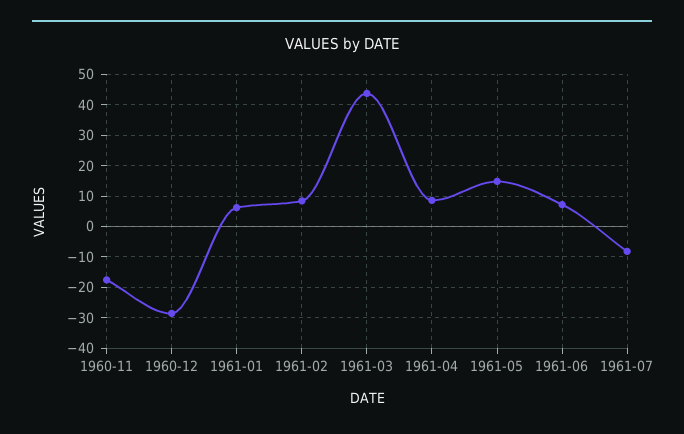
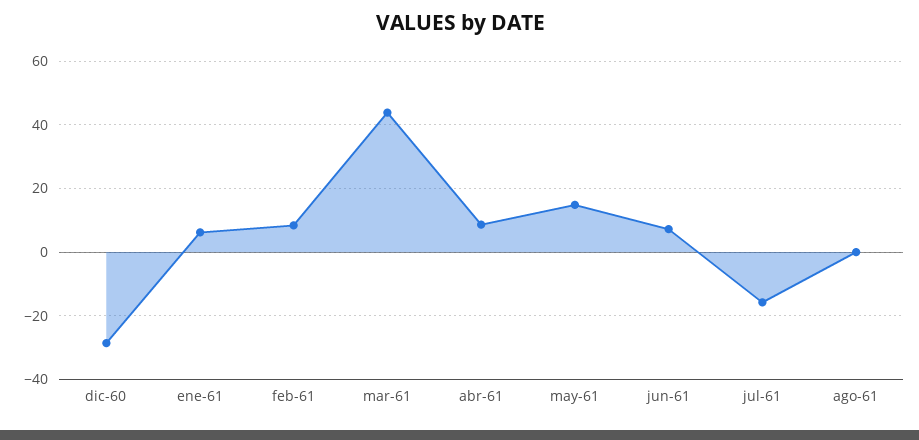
1960-11: -18 -> none
1961-07: -8 -> -16
ago-61: none -> 0

